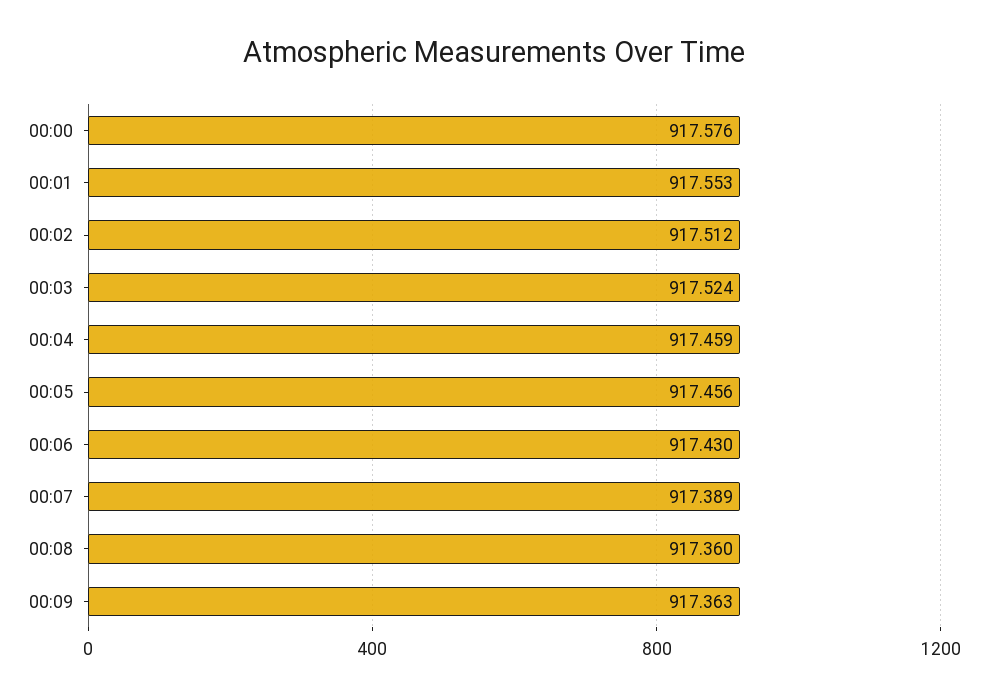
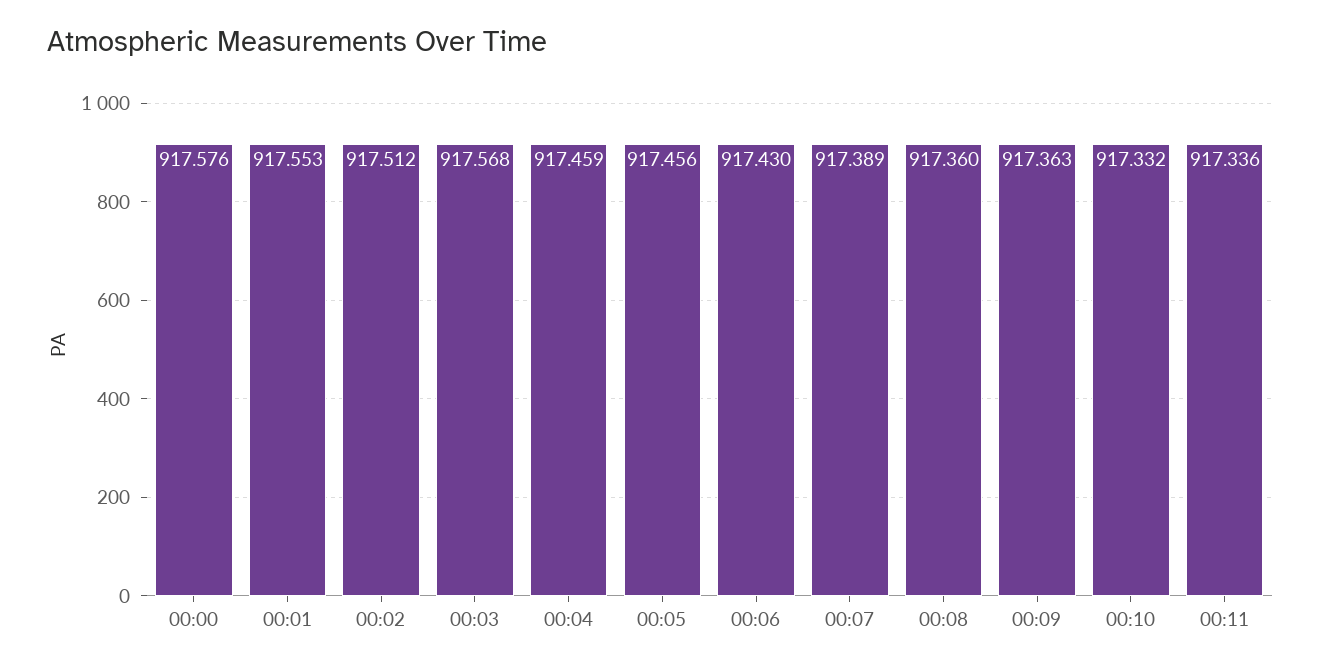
00:03: 917.524 -> 917.568
00:10: none -> 917.332
00:11: none -> 917.336

